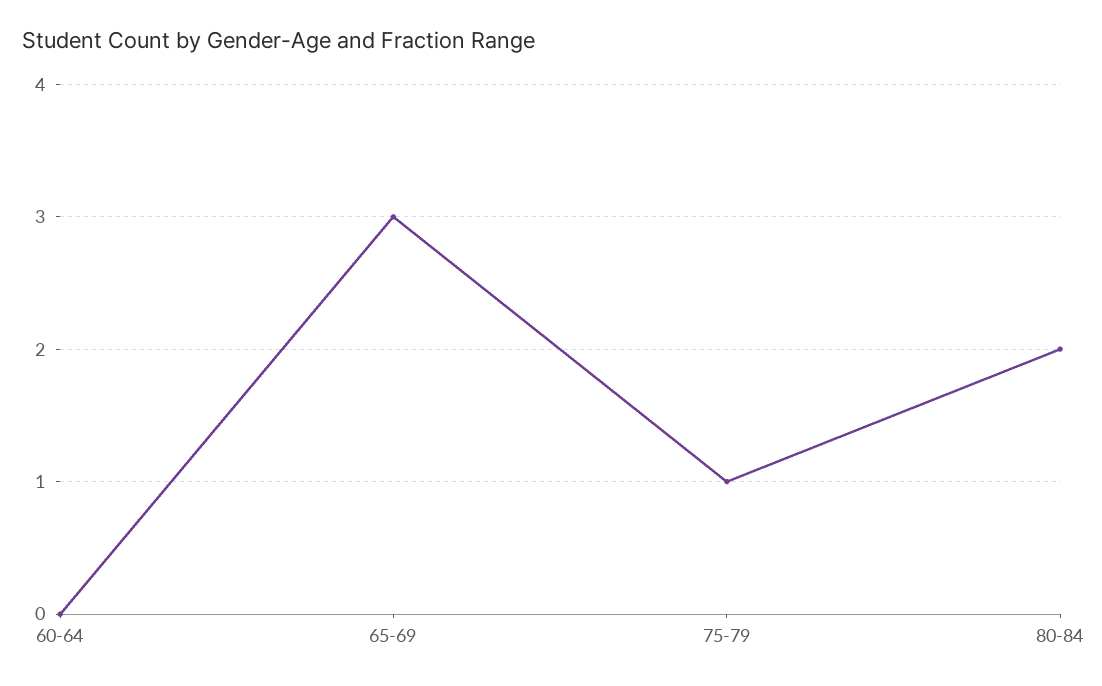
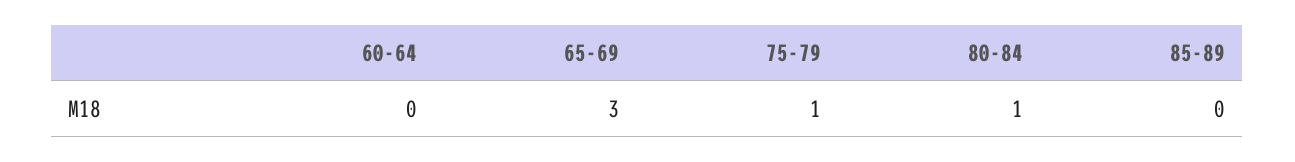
80-84: 2 -> 1
85-89: none -> 0

